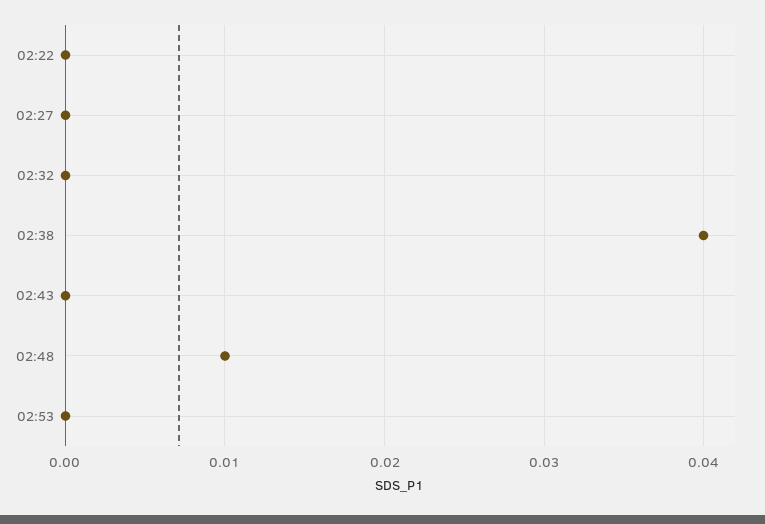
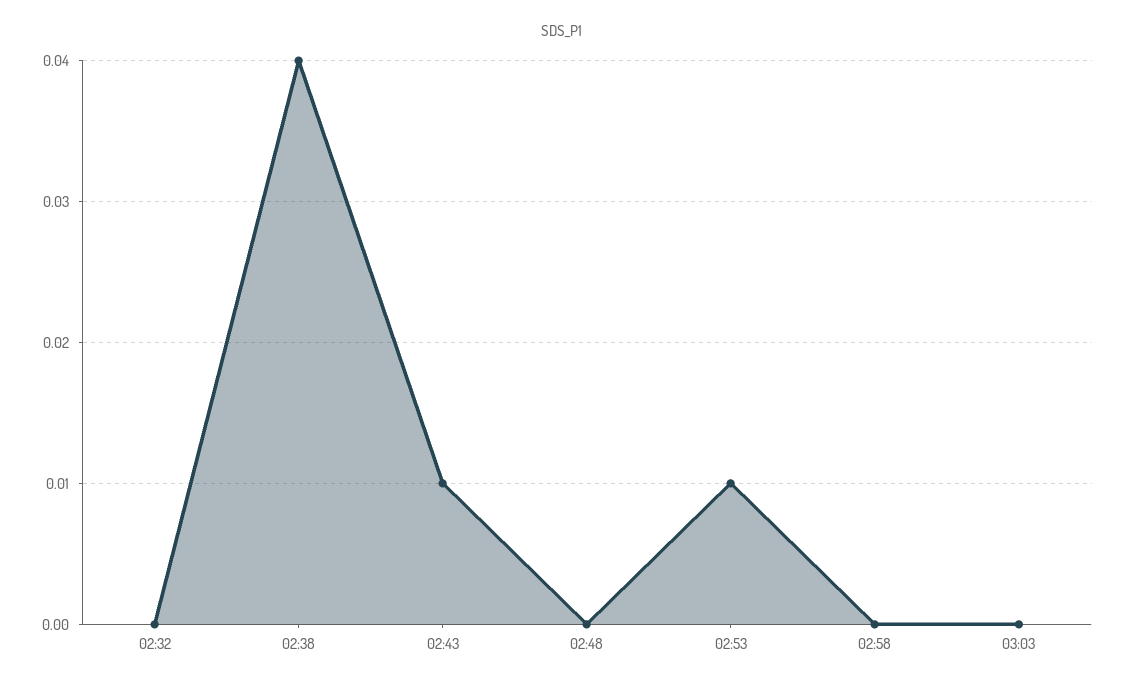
02:22: 0 -> none
02:27: 0 -> none
02:43: 0 -> 0.01
02:48: 0.01 -> 0
02:53: 0 -> 0.01
02:58: none -> 0
03:03: none -> 0

